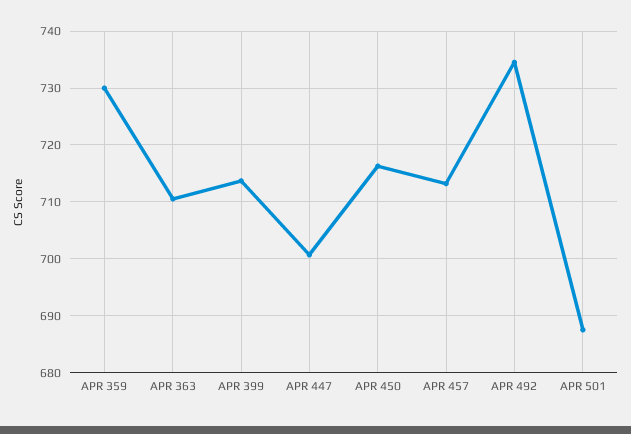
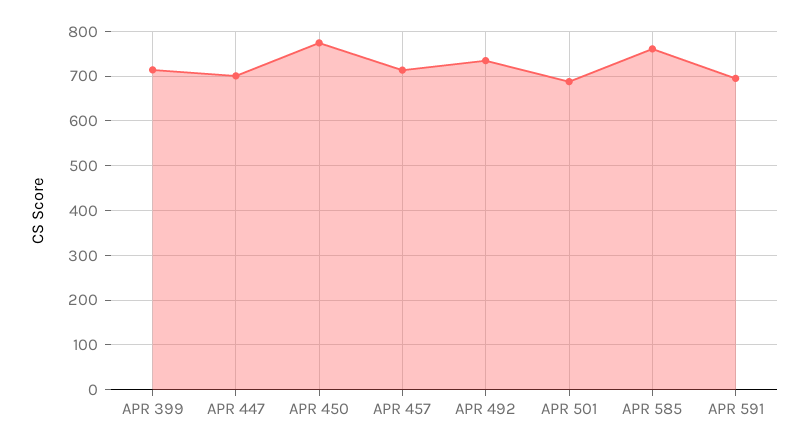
APR 359: 730 -> none
APR 363: 710 -> none
APR 450: 716 -> 780
APR 585: none -> 760
APR 591: none -> 700

